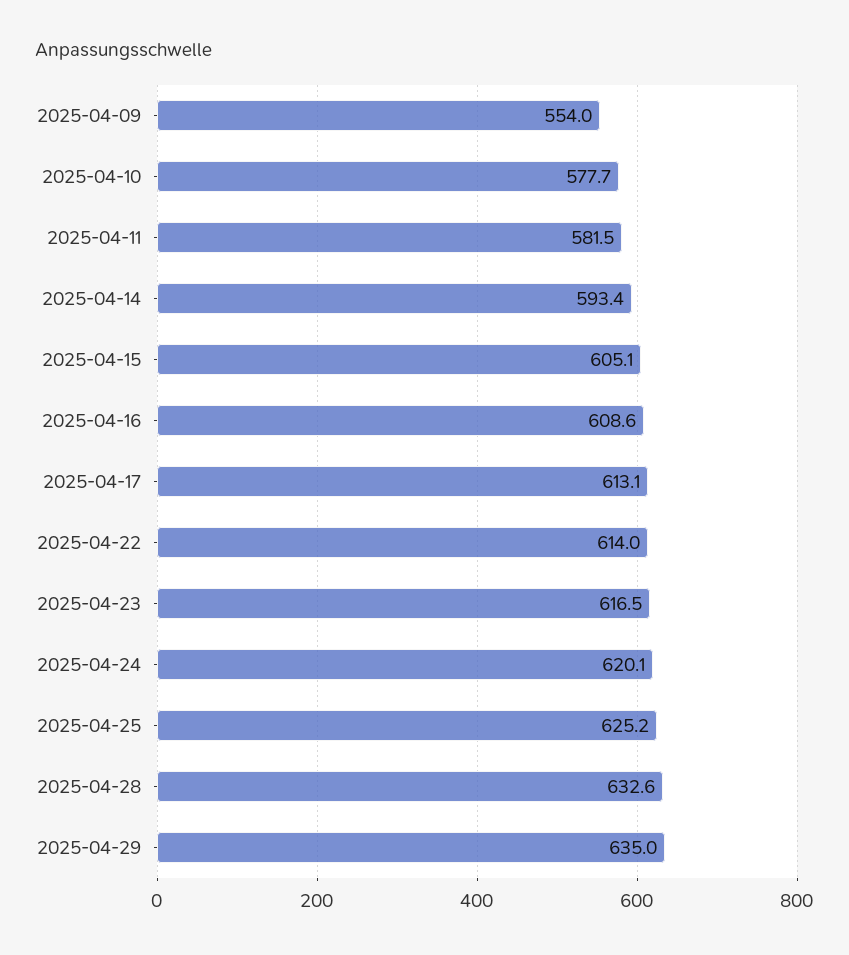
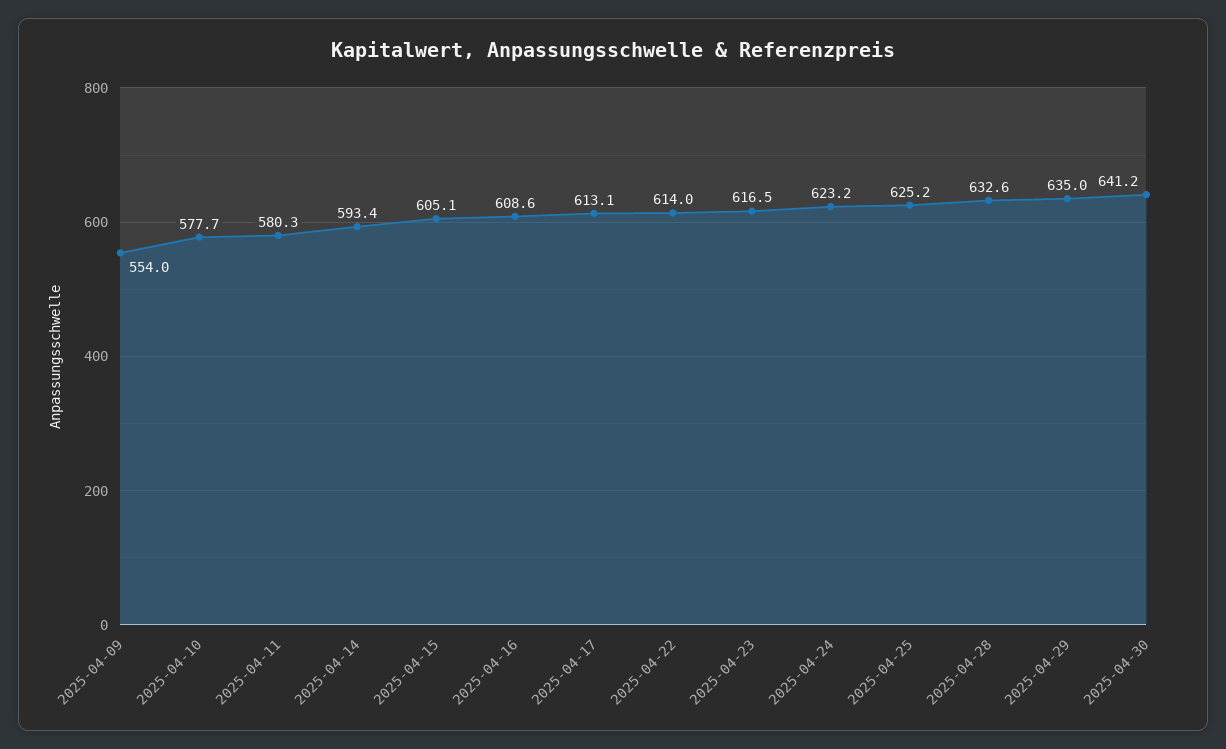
2025-04-11: 581.5 -> 580.3
2025-04-24: 620.1 -> 623.2
2025-04-30: none -> 641.2

